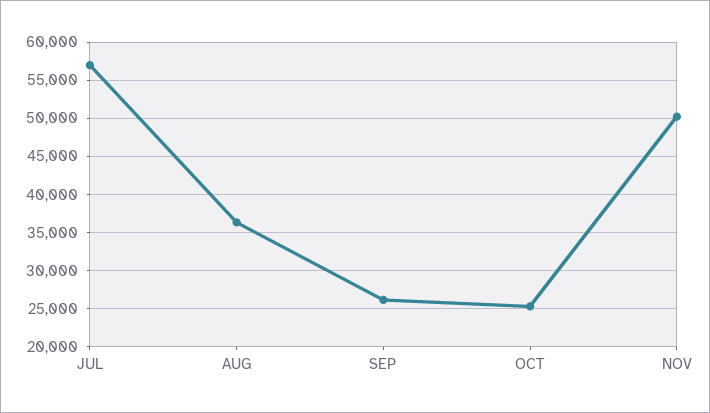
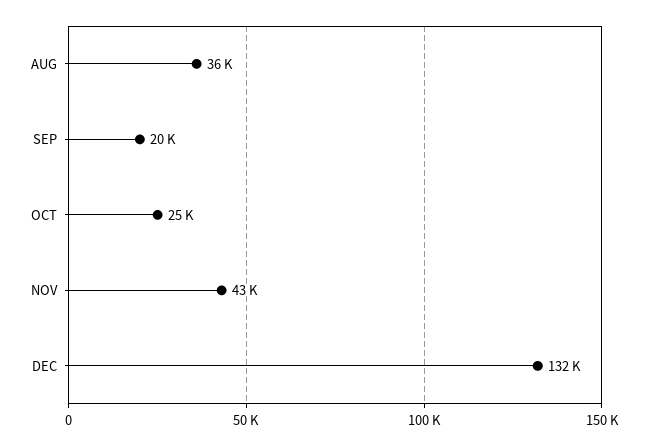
JUL: 57000 -> none
SEP: 26000 -> 20000
NOV: 50000 -> 43000
DEC: none -> 132000

